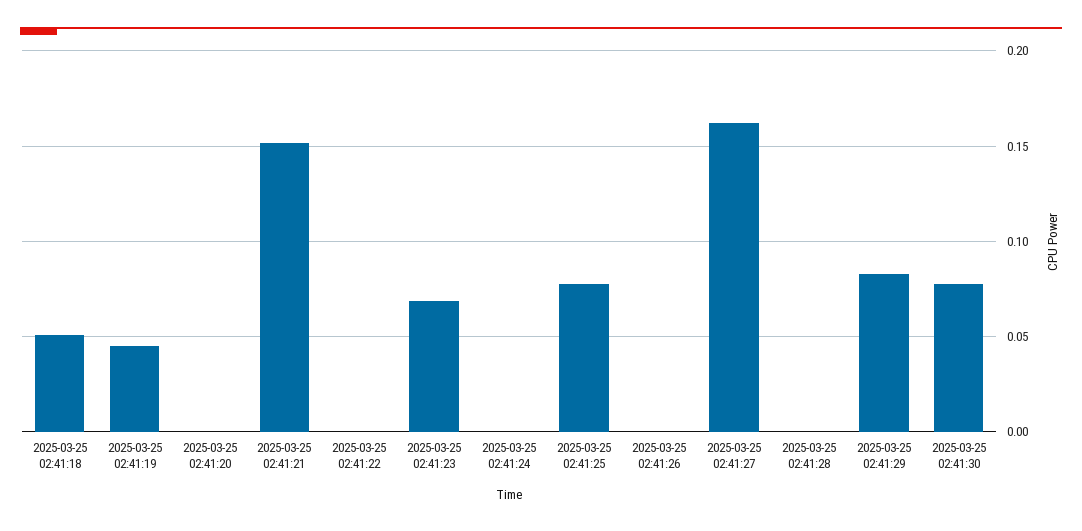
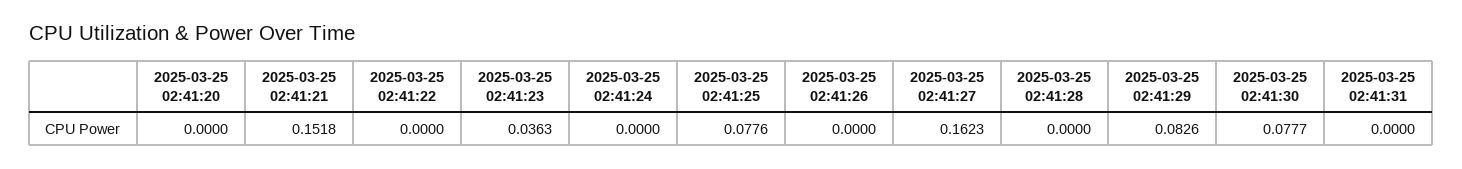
2025-03-25 02:41:18: 0.05 -> none
2025-03-25 02:41:19: 0.045 -> none
2025-03-25 02:41:23: 0.07 -> 0.0363
2025-03-25 02:41:31: none -> 0

